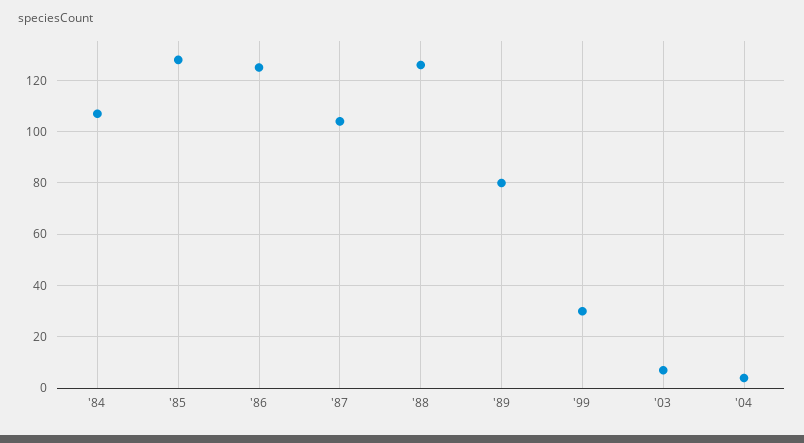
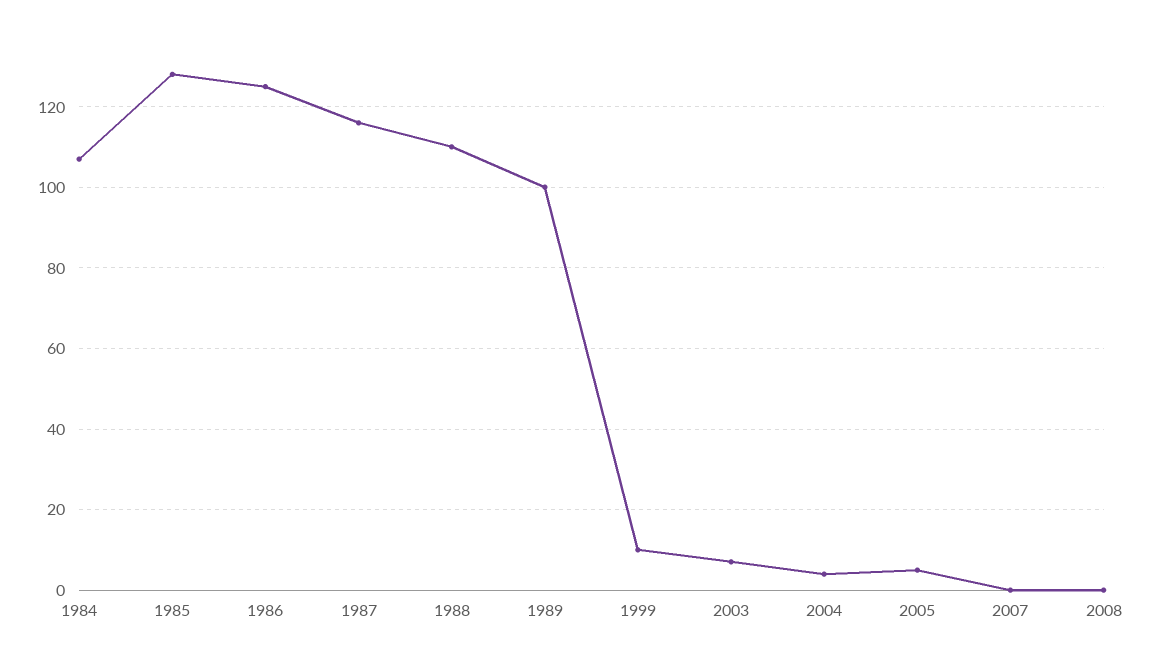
'87: 105 -> 115
'88: 125 -> 110
'89: 80 -> 100
'99: 30 -> 10
2005: none -> 5
2007: none -> 0
2008: none -> 0

